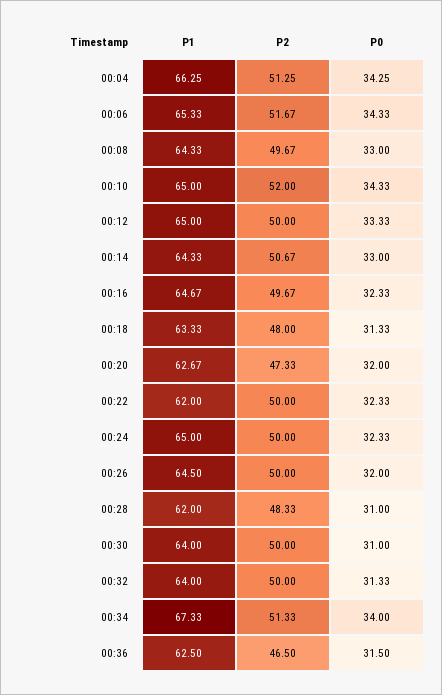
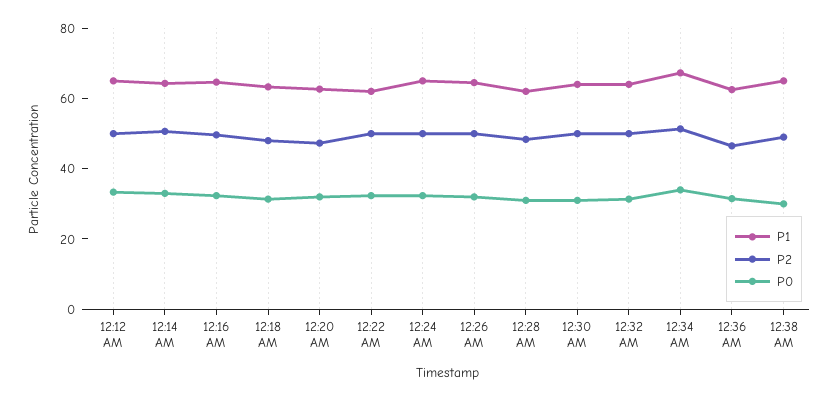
P1, 00:04: 66.25 -> none
P2, 00:04: 51.25 -> none
P0, 00:04: 34.25 -> none
P1, 00:06: 65.33 -> none
P2, 00:06: 51.67 -> none
P0, 00:06: 34.33 -> none
P1, 00:08: 64.33 -> none
P2, 00:08: 49.67 -> none
P0, 00:08: 33 -> none
P1, 00:10: 65 -> none
P2, 00:10: 52 -> none
P0, 00:10: 34.33 -> none
P1, 12:38 AM: none -> 65
P2, 12:38 AM: none -> 50
P0, 12:38 AM: none -> 30

